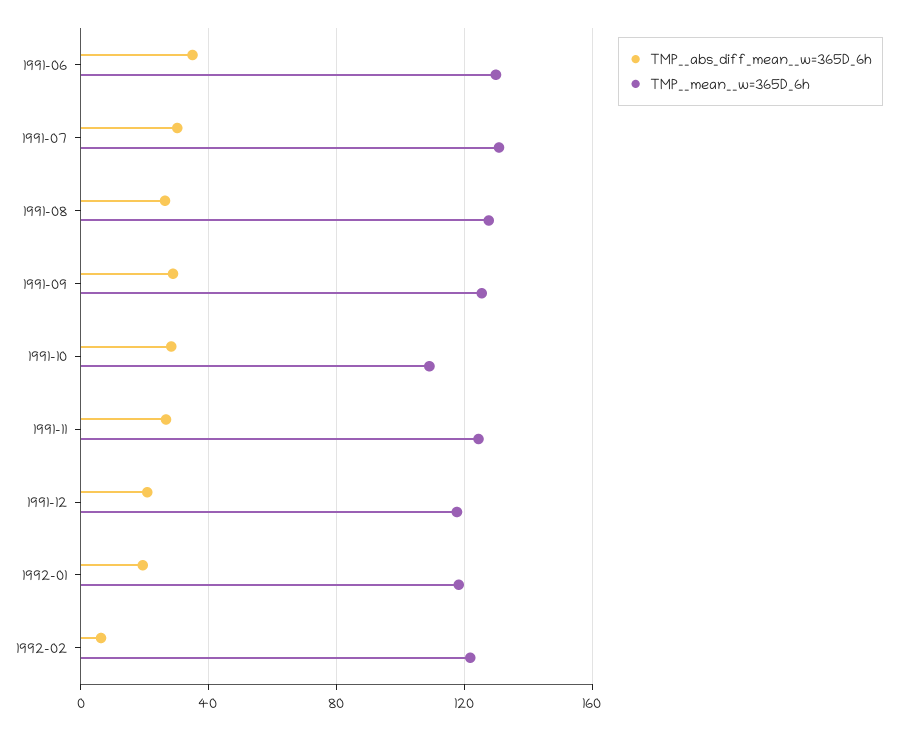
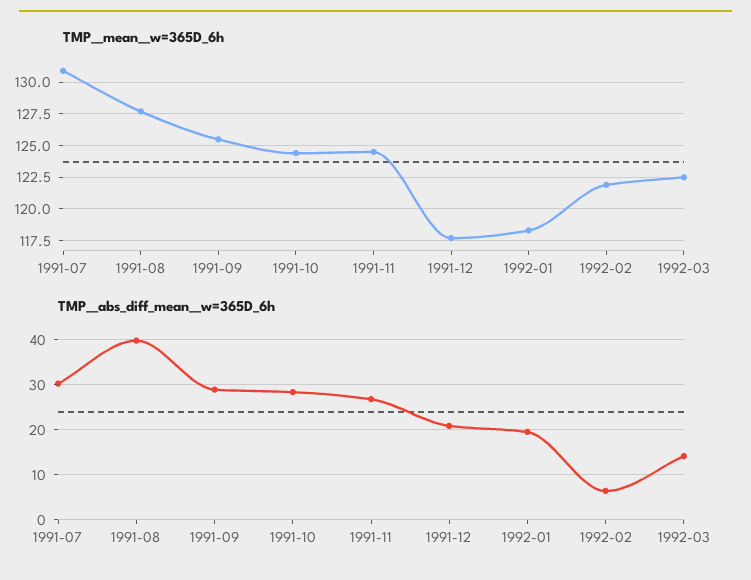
TMP__abs_diff_mean__w=365D_6h, 1991-06: 35 -> none
TMP__mean__w=365D_6h, 1991-06: 130 -> none
TMP__abs_diff_mean__w=365D_6h, 1991-08: 25 -> 40
TMP__mean__w=365D_6h, 1991-10: 110 -> 124.5
TMP__mean__w=365D_6h, 1992-03: none -> 122.5
TMP__abs_diff_mean__w=365D_6h, 1992-03: none -> 14

